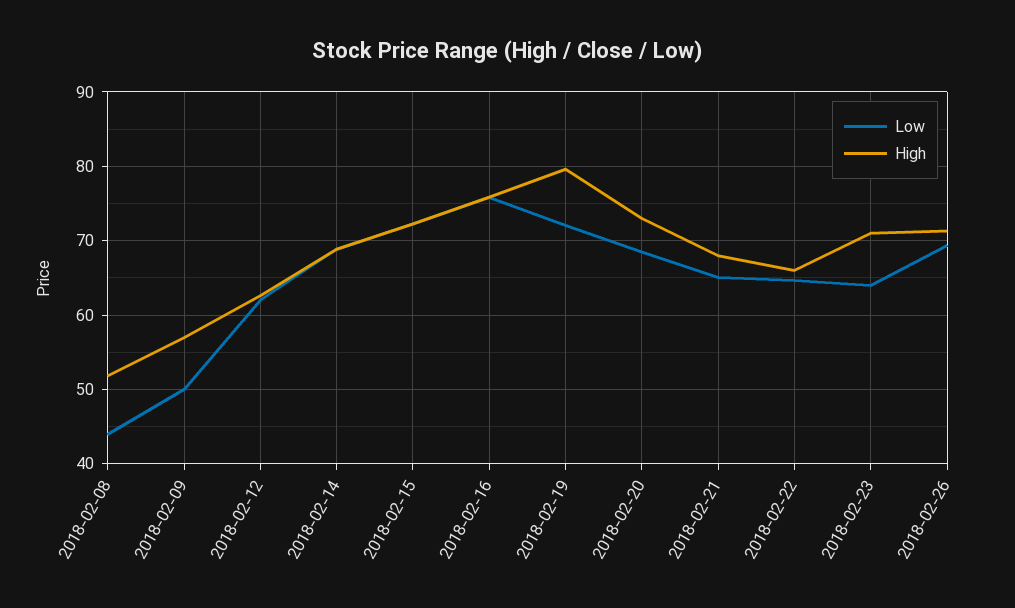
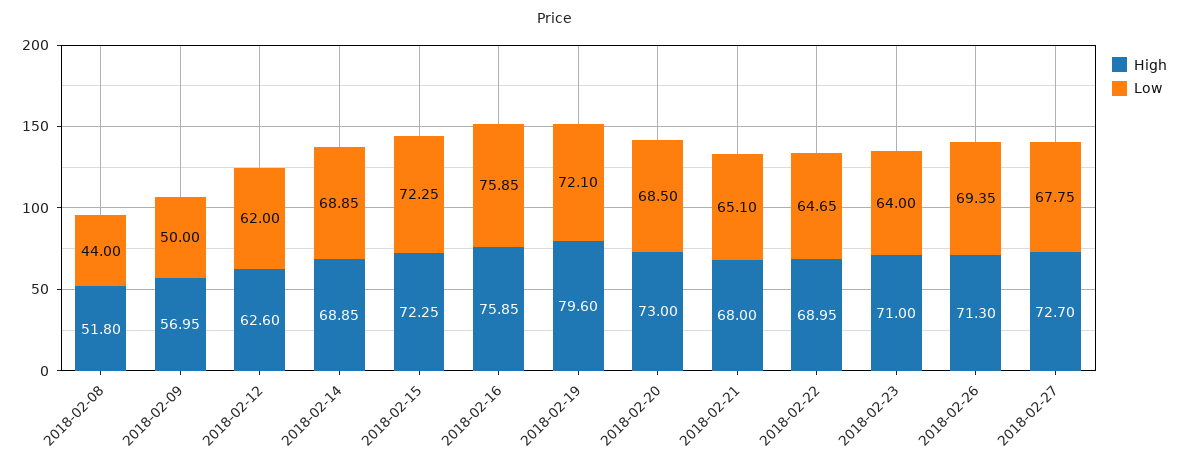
High, 2018-02-22: 66 -> 68.95
High, 2018-02-27: none -> 72.7
Low, 2018-02-27: none -> 67.75

